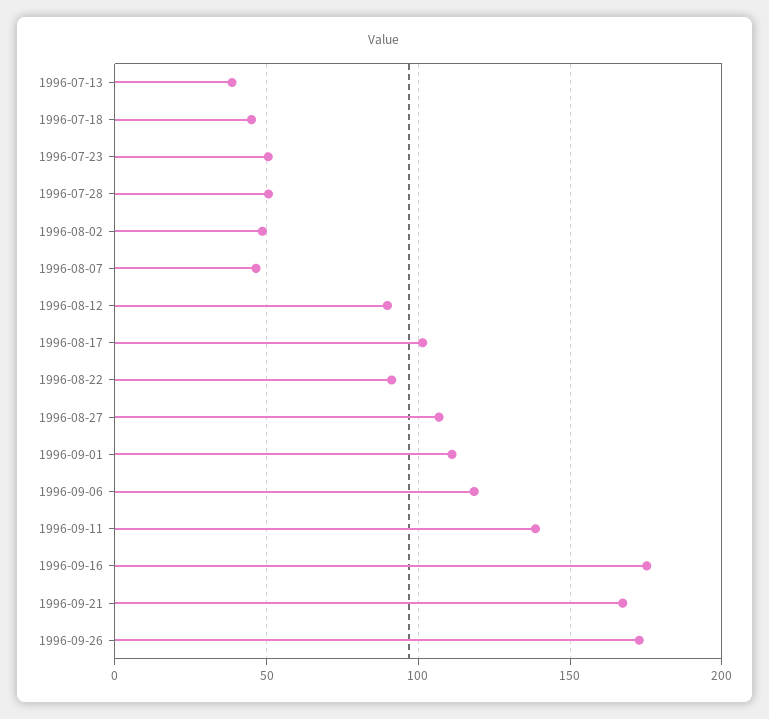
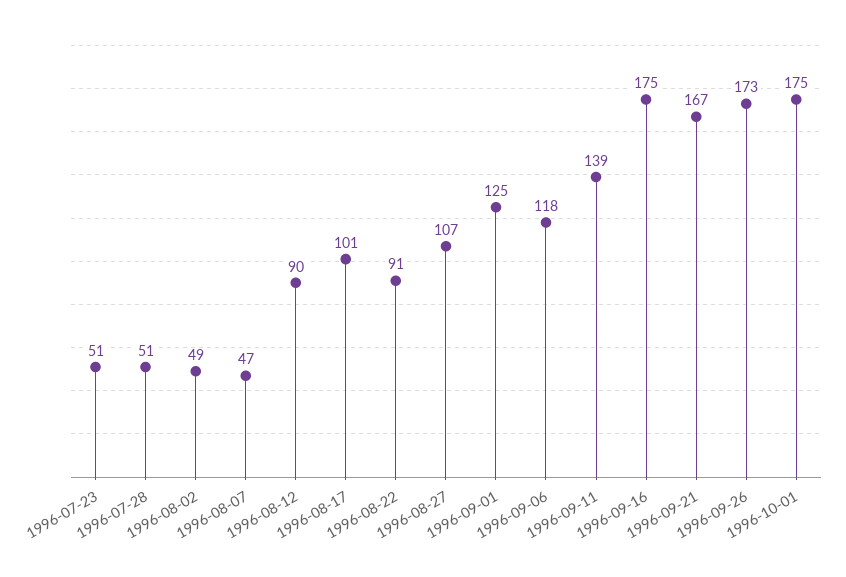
1996-07-13: 40 -> none
1996-07-18: 45 -> none
1996-09-01: 110 -> 125
1996-10-01: none -> 175

